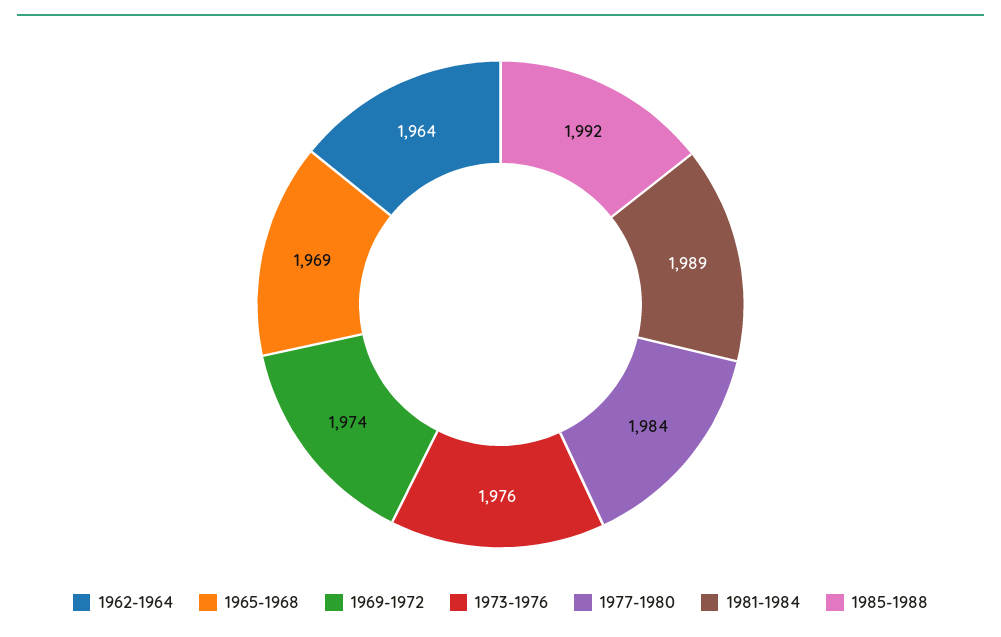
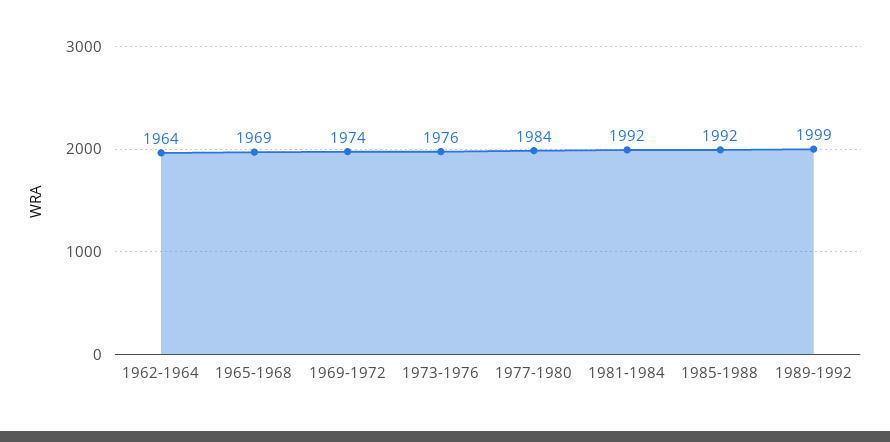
1981-1984: 1989 -> 1992
1989-1992: none -> 1999

